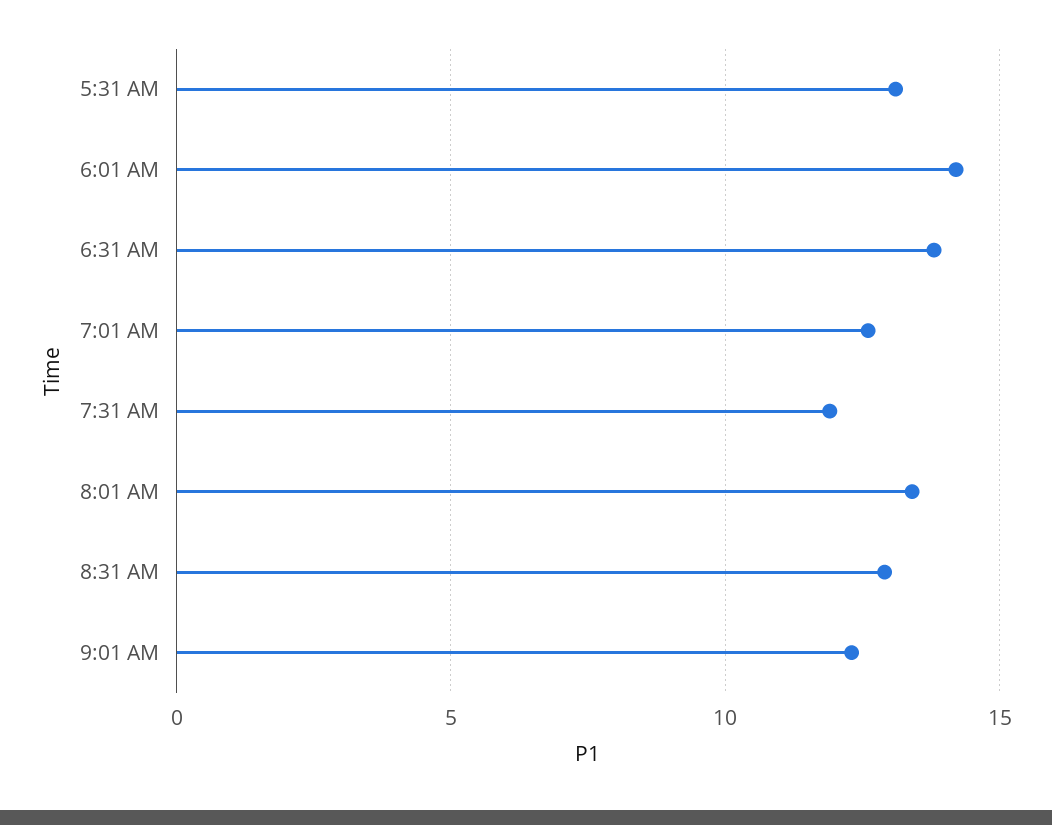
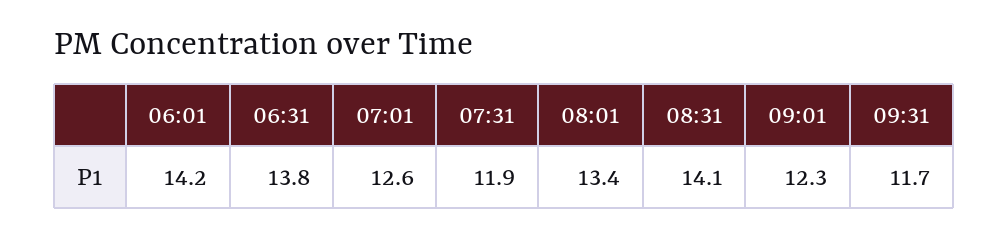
5:31 AM: 13 -> none
8:31 AM: 13 -> 14.1
09:31: none -> 11.7

